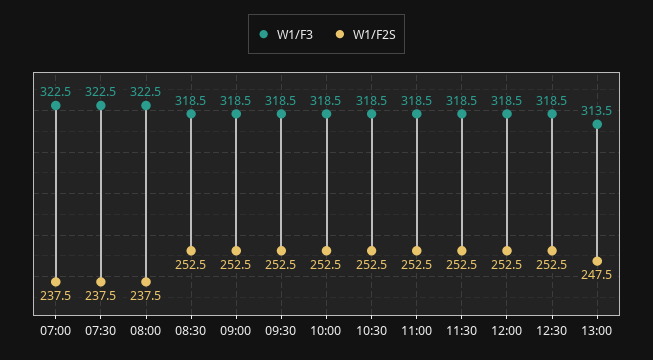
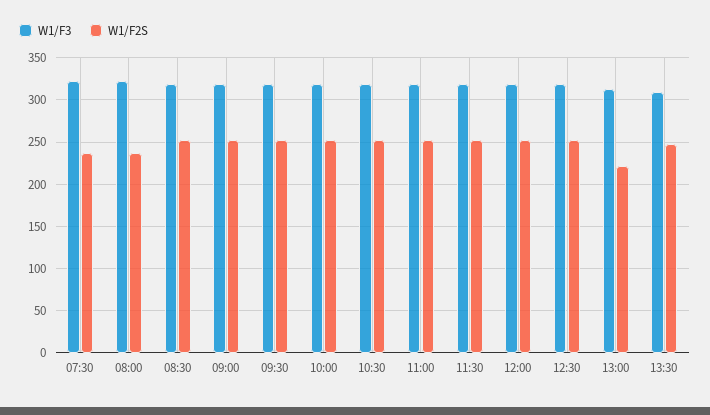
W1/F3, 07:00: 322.5 -> none
W1/F2S, 07:00: 237.5 -> none
W1/F2S, 13:00: 247.5 -> 220
W1/F3, 13:30: none -> 310
W1/F2S, 13:30: none -> 250

